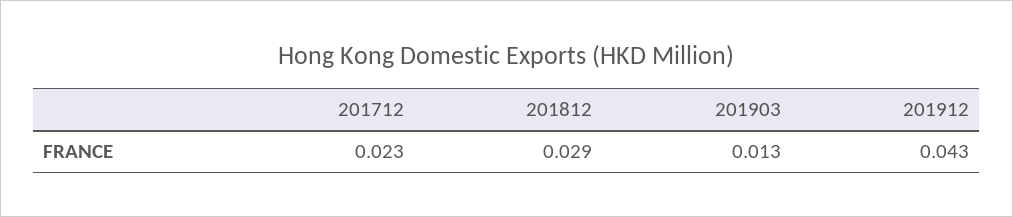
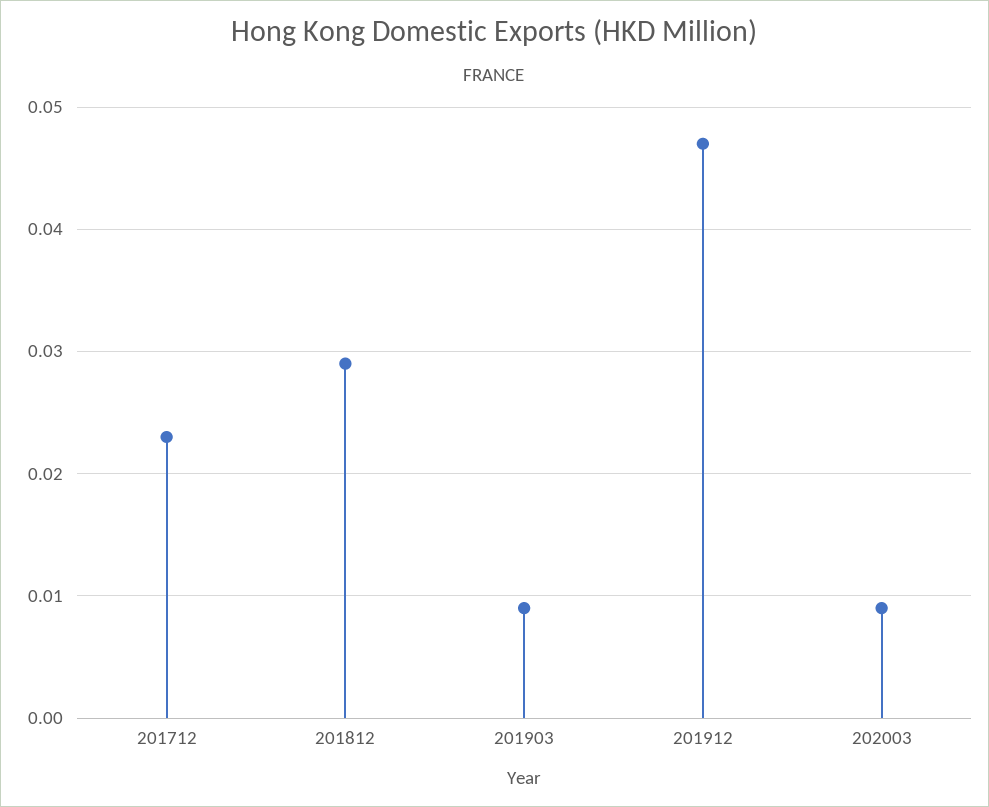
201903: 0.013 -> 0.009
201912: 0.043 -> 0.047
202003: none -> 0.009

